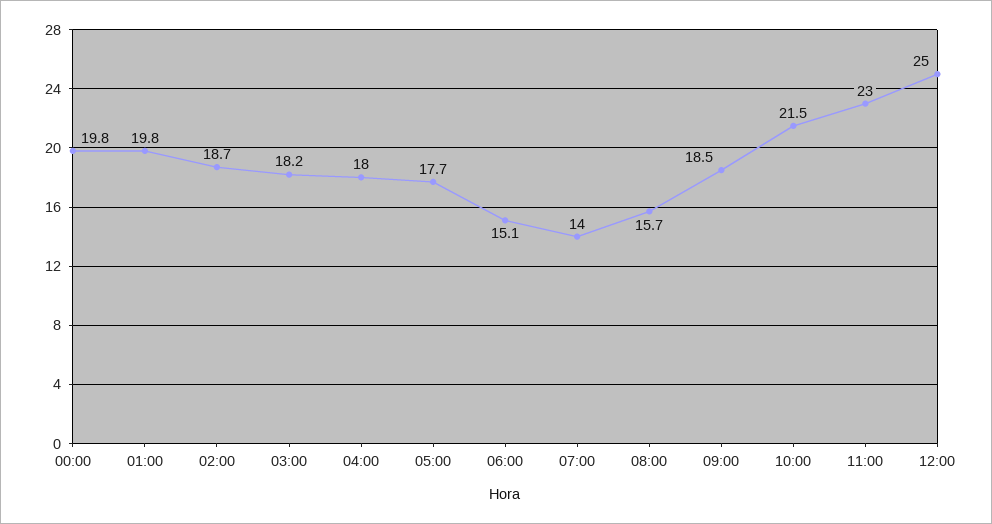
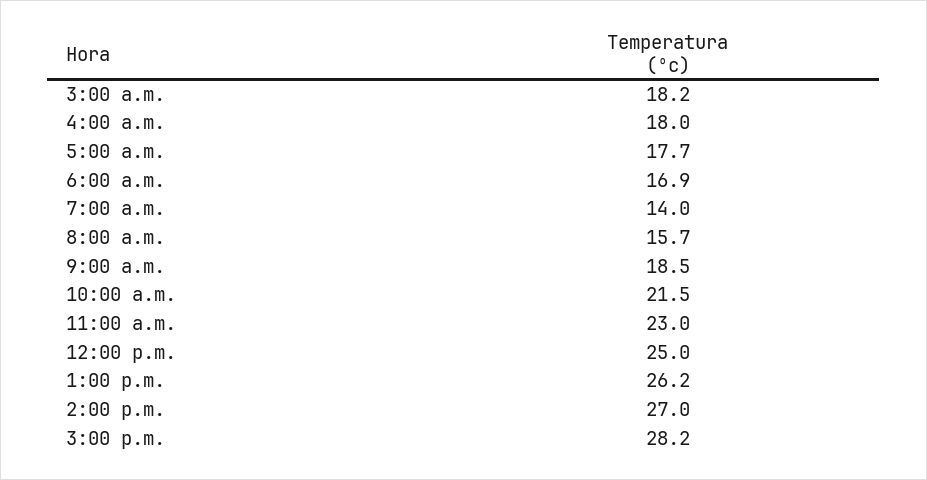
00:00: 19.8 -> none
01:00: 19.8 -> none
02:00: 18.7 -> none
06:00: 15.1 -> 16.9
1:00 p.m.: none -> 26.2
2:00 p.m.: none -> 27
3:00 p.m.: none -> 28.2

